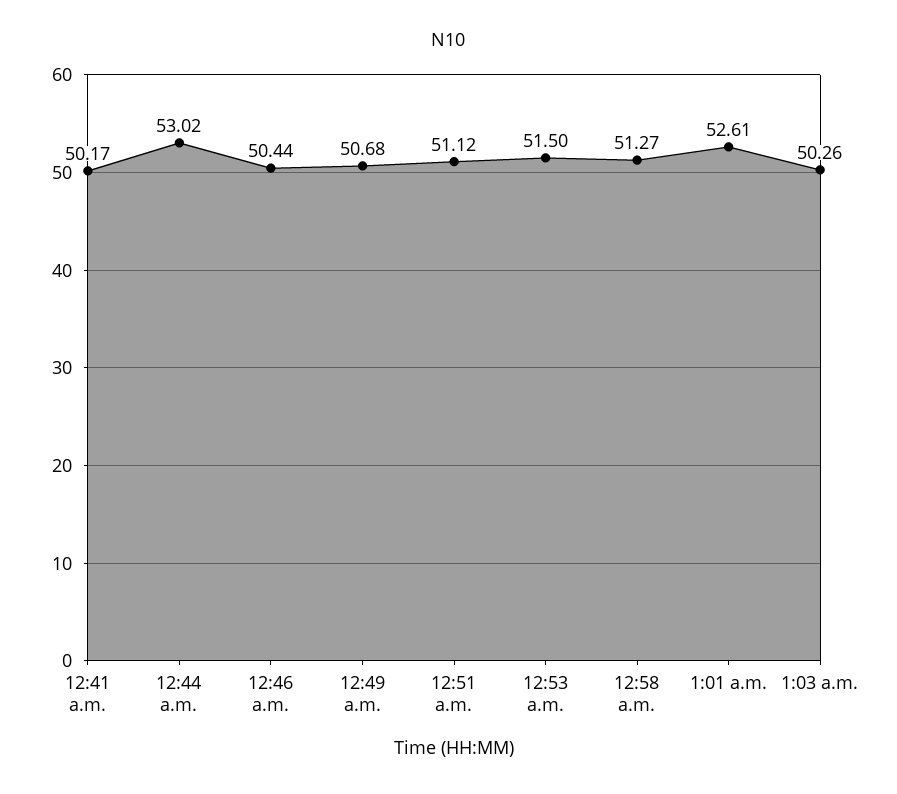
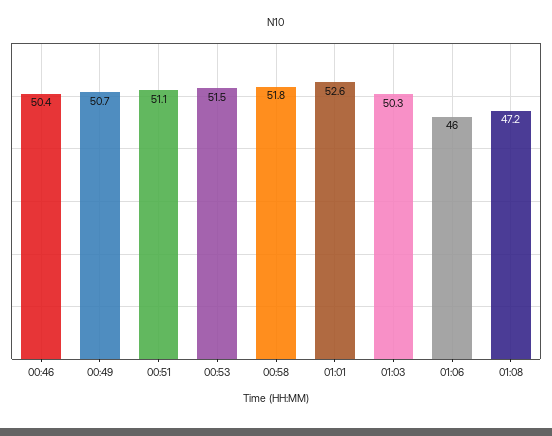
12:41 a.m.: 50.17 -> none
12:44 a.m.: 53.02 -> none
12:58 a.m.: 51.27 -> 51.8
01:06: none -> 46
01:08: none -> 47.2

